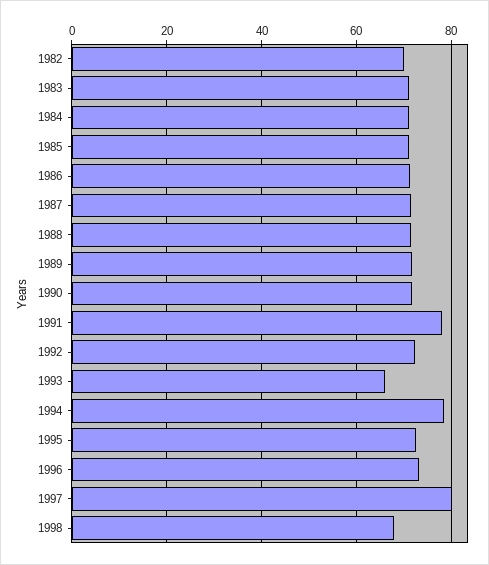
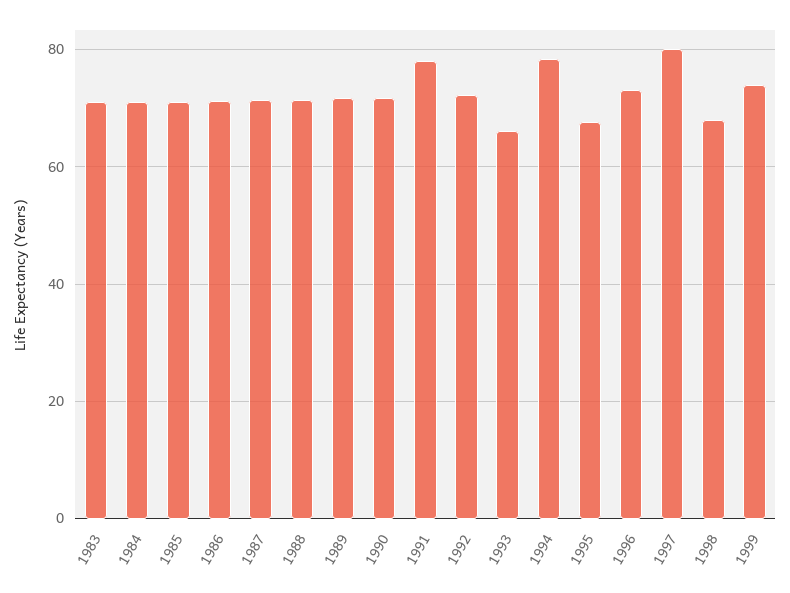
1982: 70 -> none
1995: 72 -> 68
1999: none -> 74

